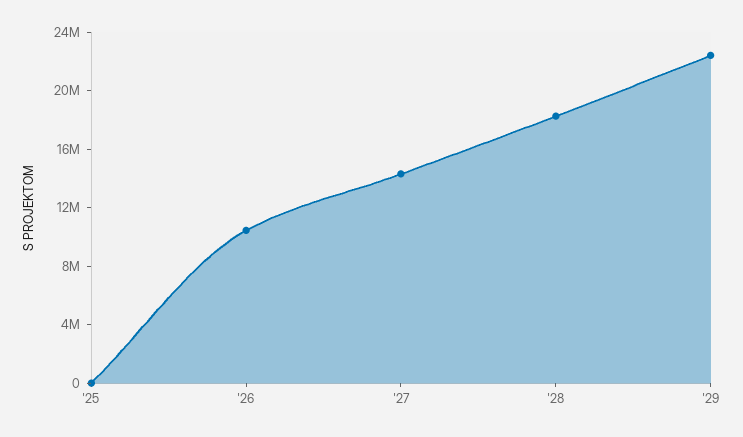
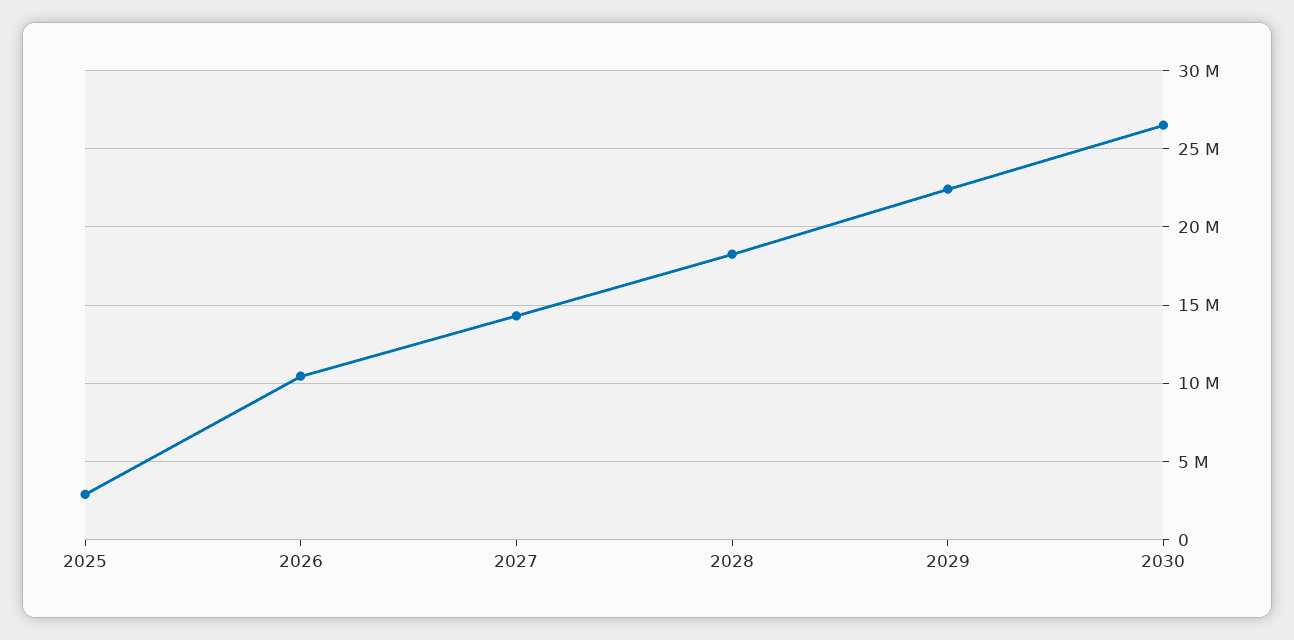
'25: 0 -> 3000000
2030: none -> 26500000

